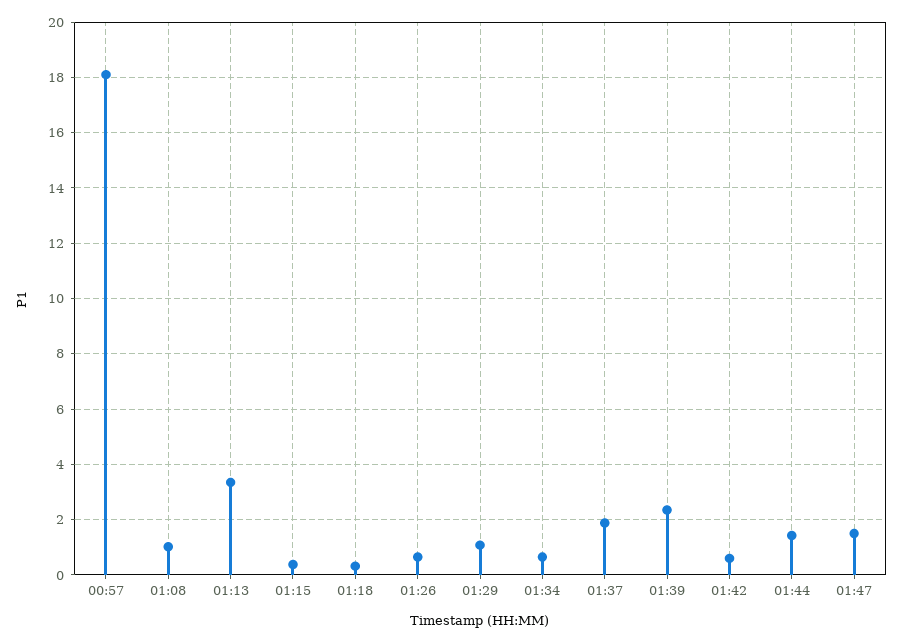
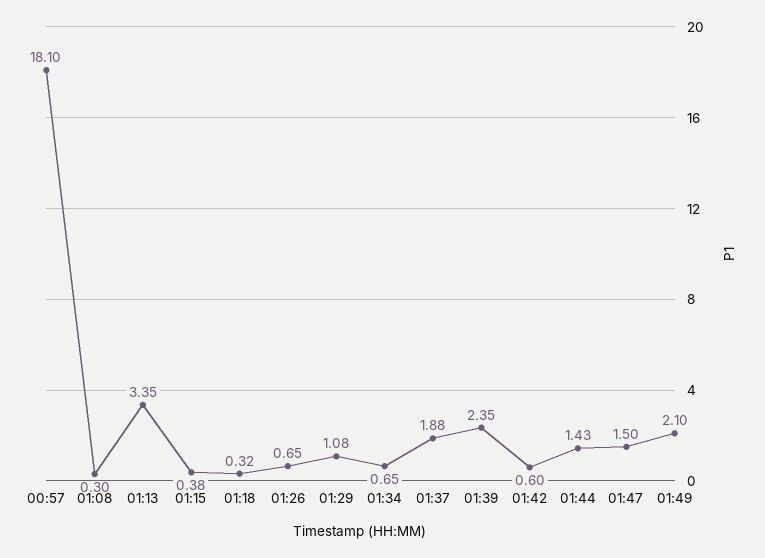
01:08: 1 -> 0.3
01:49: none -> 2.1

